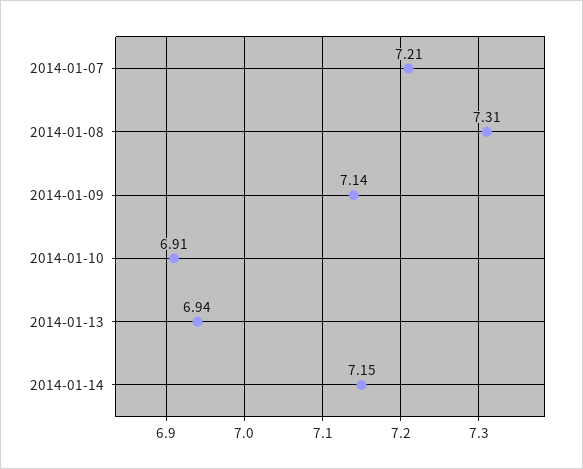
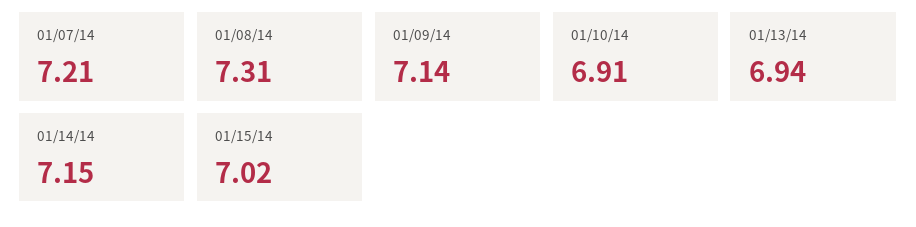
01/15/14: none -> 7.02

